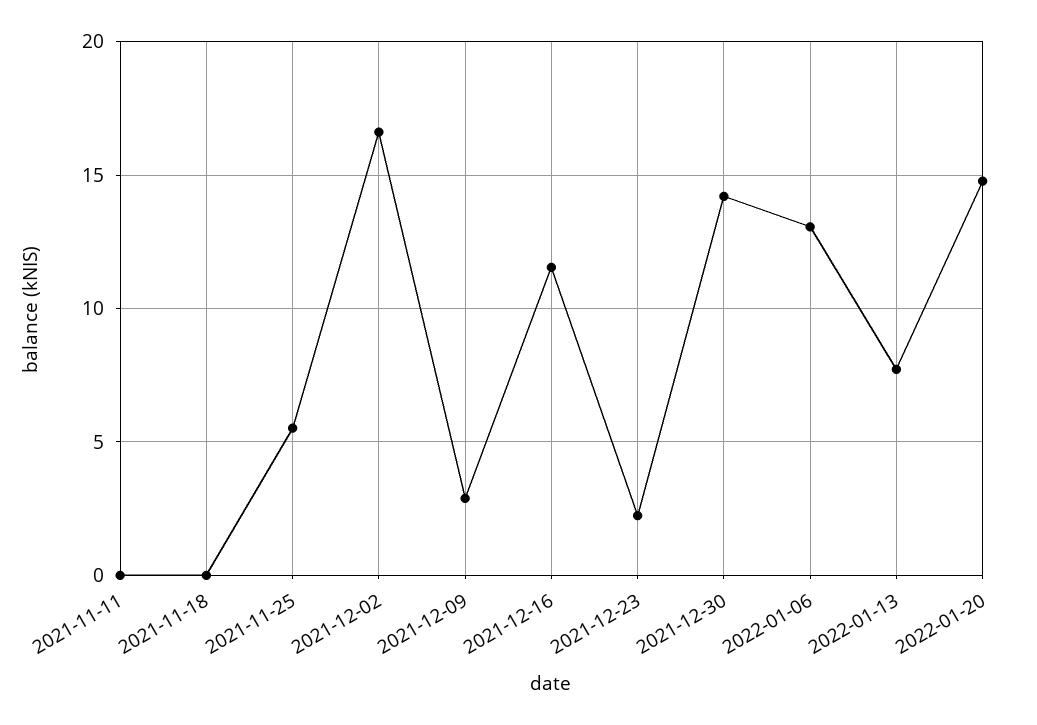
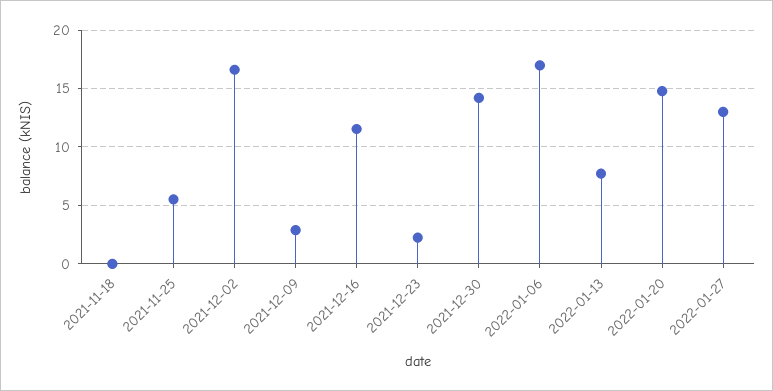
2021-11-11: 0 -> none
2022-01-06: 13 -> 17
2022-01-27: none -> 13

